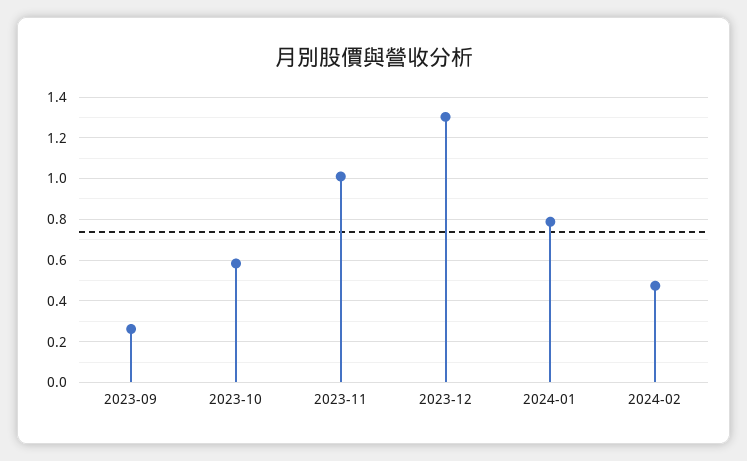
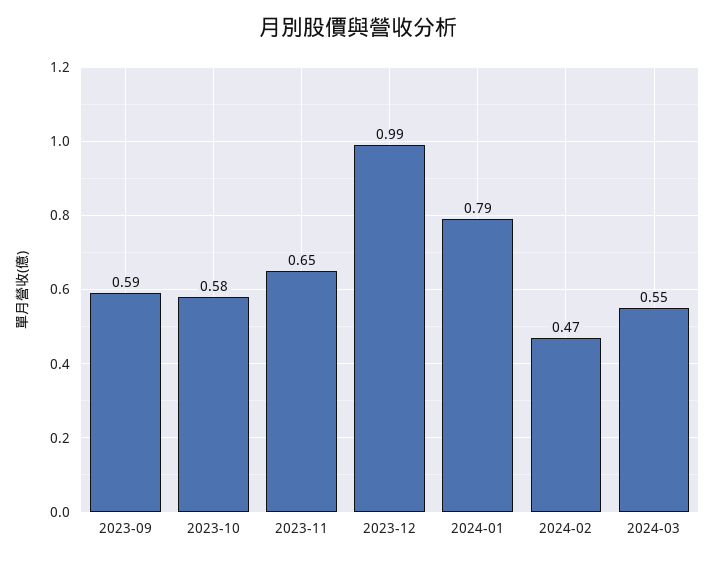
2023-09: 0.25 -> 0.59
2023-11: 1 -> 0.65
2023-12: 1.3 -> 0.99
2024-03: none -> 0.55

